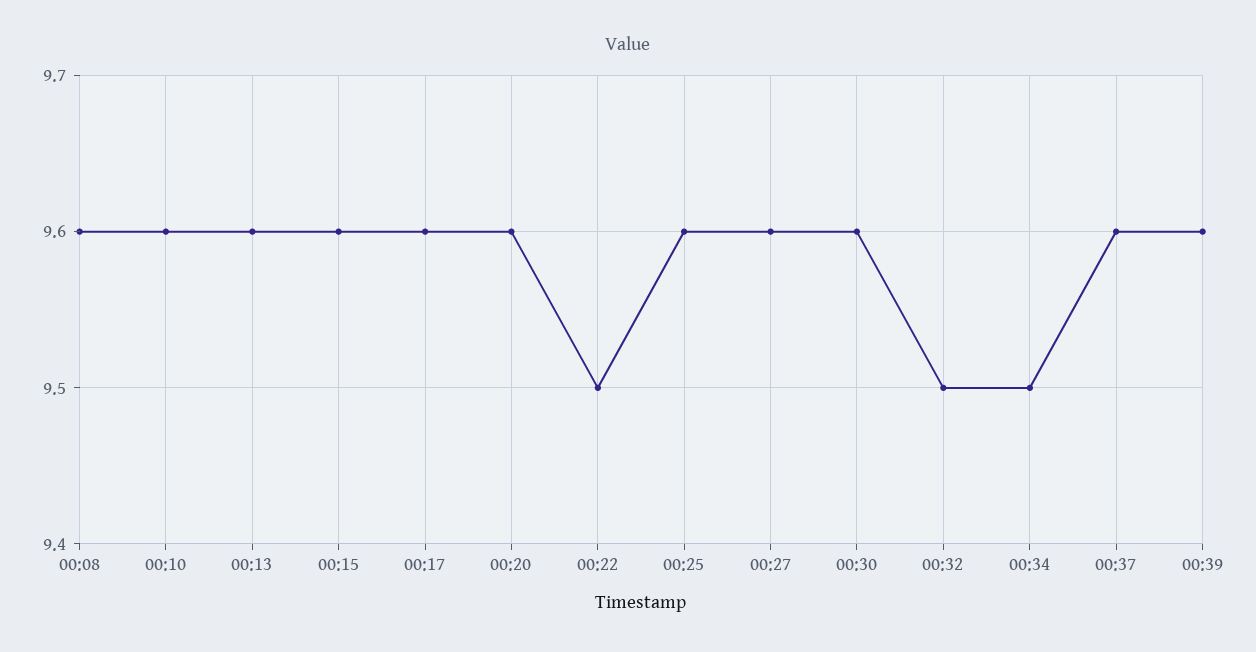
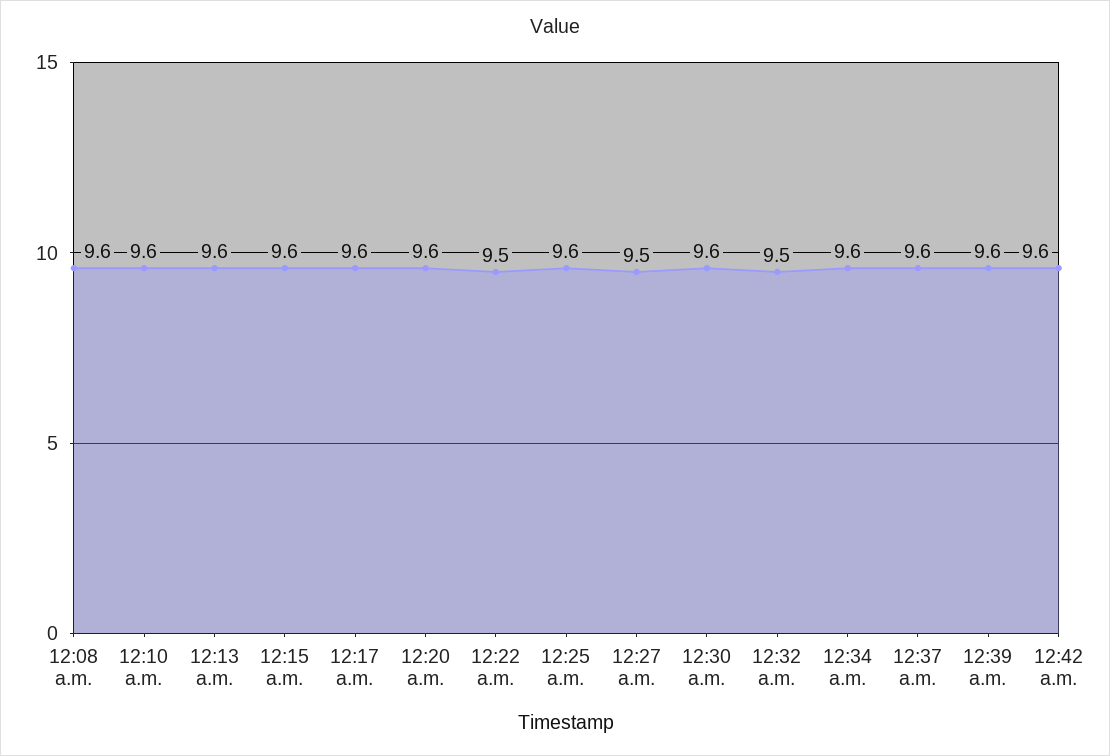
00:27: 9.6 -> 9.5
00:34: 9.5 -> 9.6
12:42 a.m.: none -> 9.6

